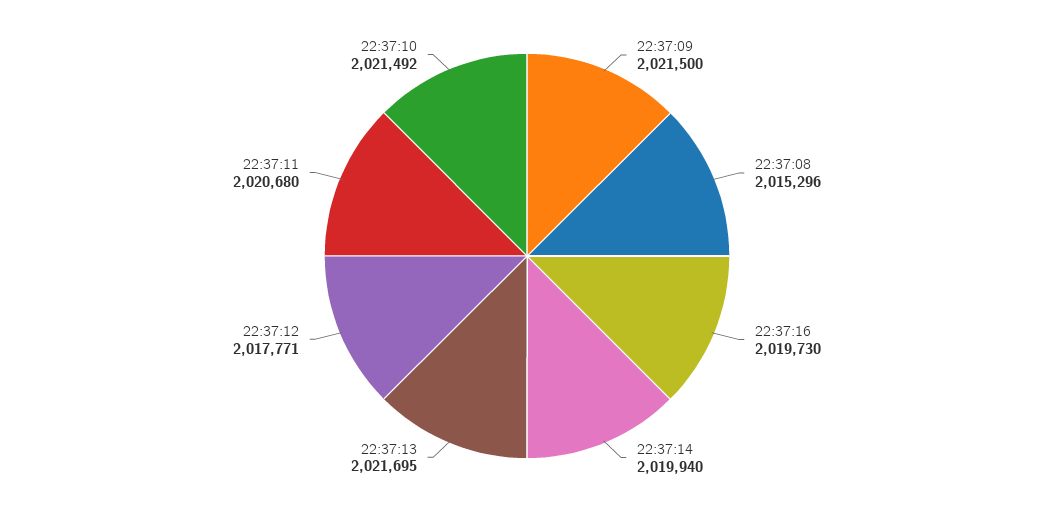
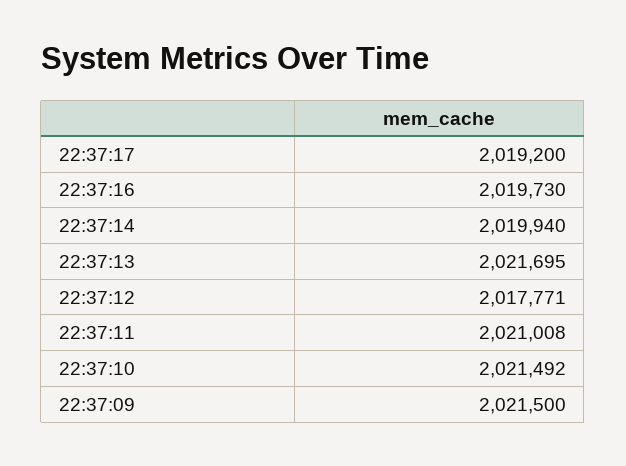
22:37:08: 2015296 -> none
22:37:11: 2020680 -> 2021008
22:37:17: none -> 2019200

